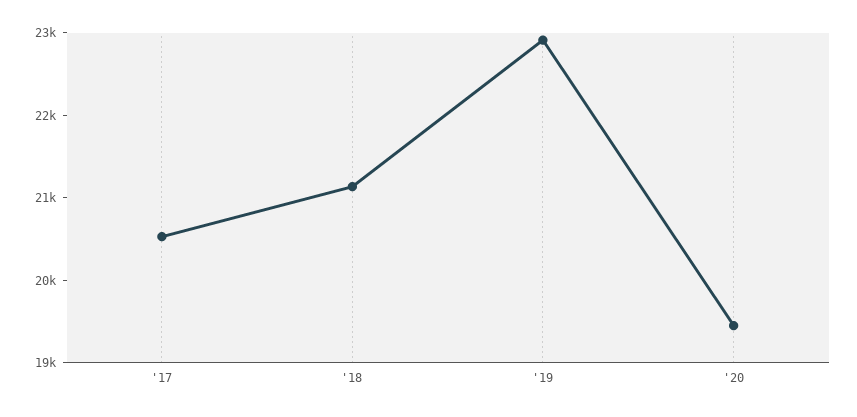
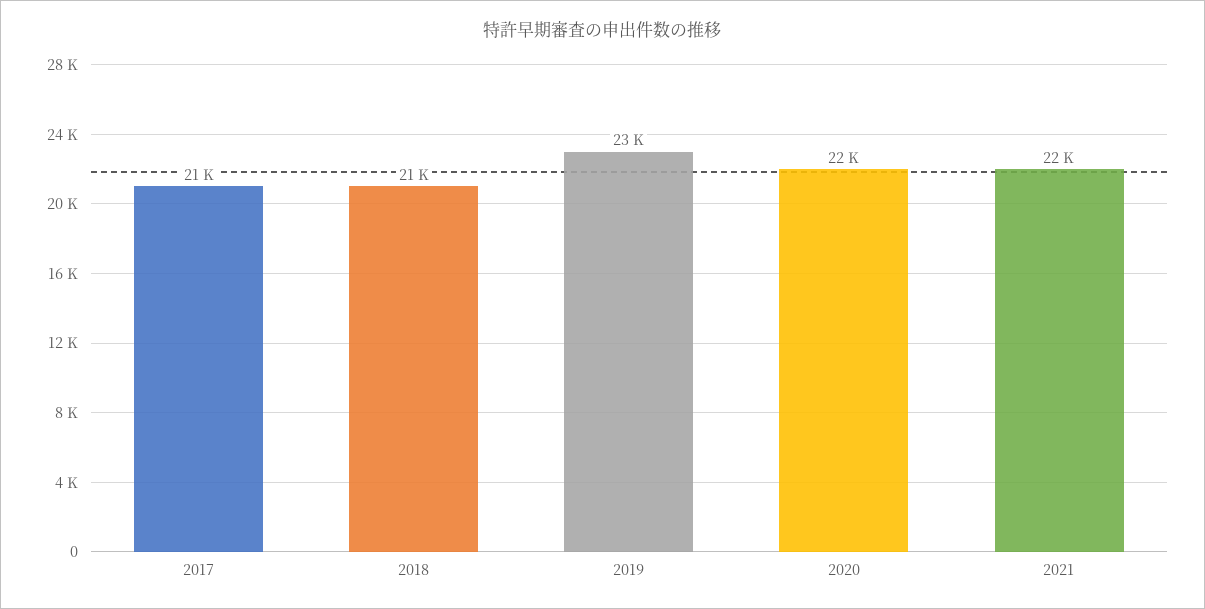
'20: 19400 -> 22000
2021: none -> 22000

